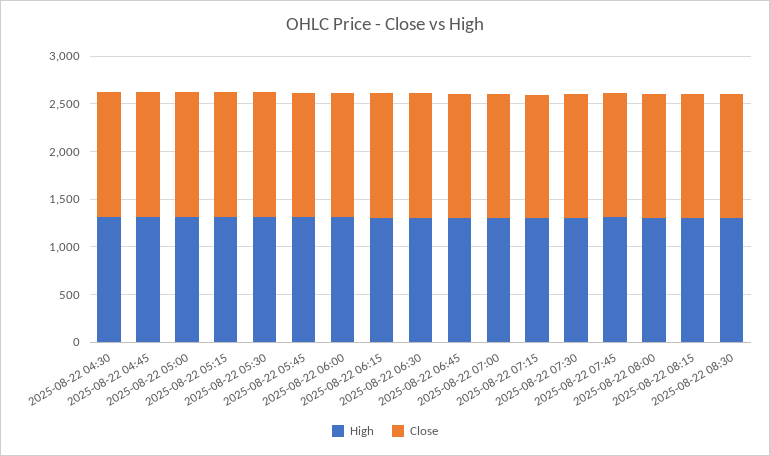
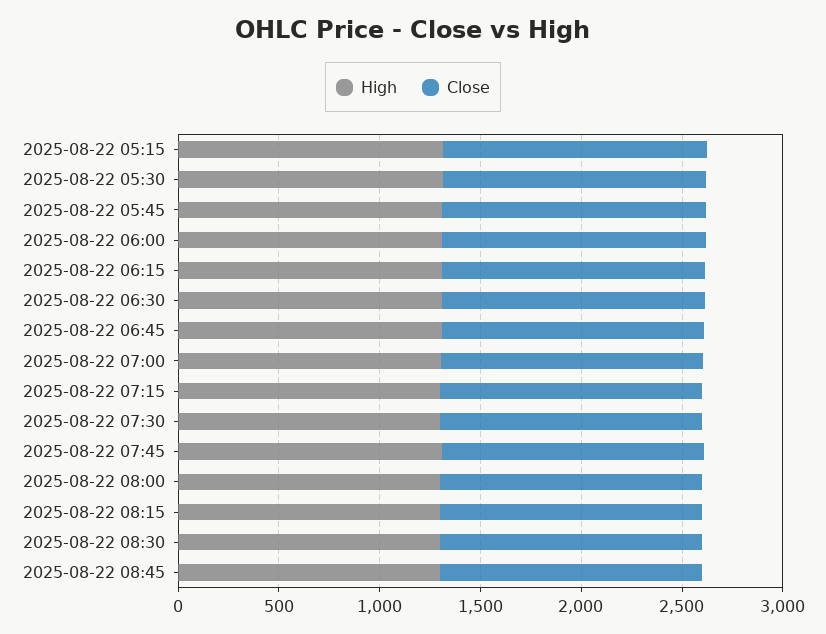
High, 2025-08-22 04:30: 1300 -> none
Close, 2025-08-22 04:30: 1300 -> none
High, 2025-08-22 04:45: 1300 -> none
Close, 2025-08-22 04:45: 1300 -> none
High, 2025-08-22 05:00: 1300 -> none
Close, 2025-08-22 05:00: 1300 -> none
High, 2025-08-22 08:45: none -> 1300
Close, 2025-08-22 08:45: none -> 1300

